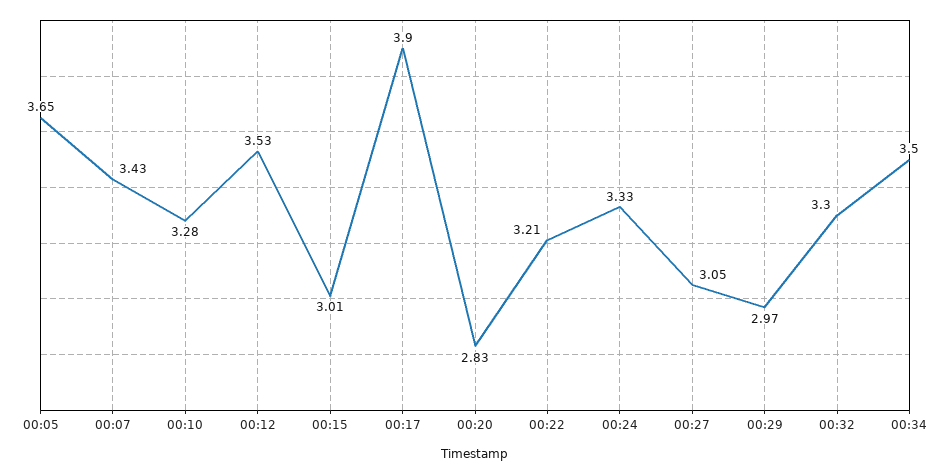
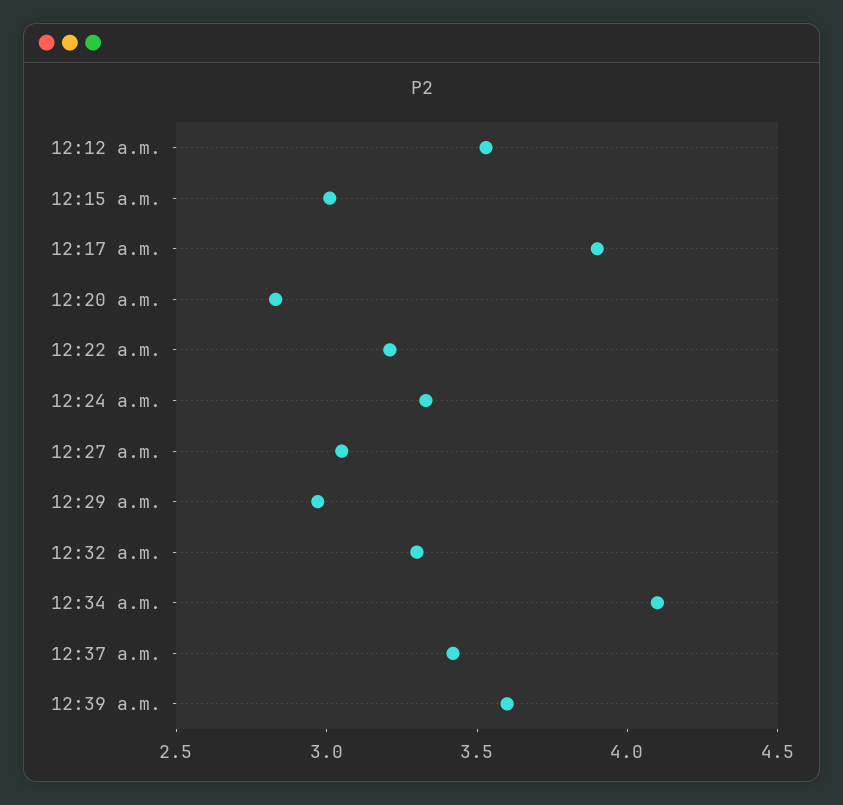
00:05: 3.65 -> none
00:07: 3.43 -> none
00:10: 3.28 -> none
00:34: 3.5 -> 4.1
12:37 a.m.: none -> 3.4
12:39 a.m.: none -> 3.6

